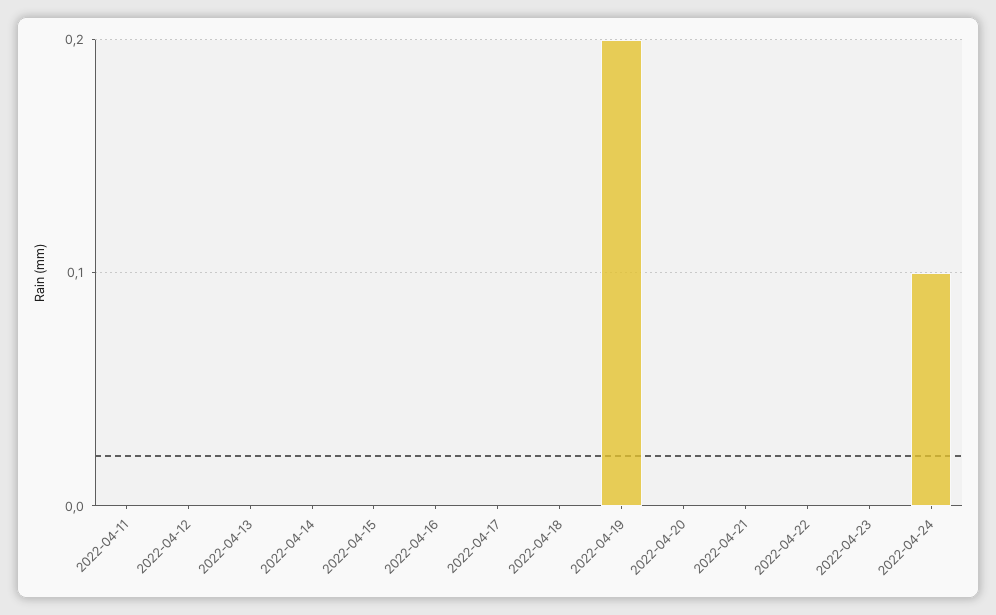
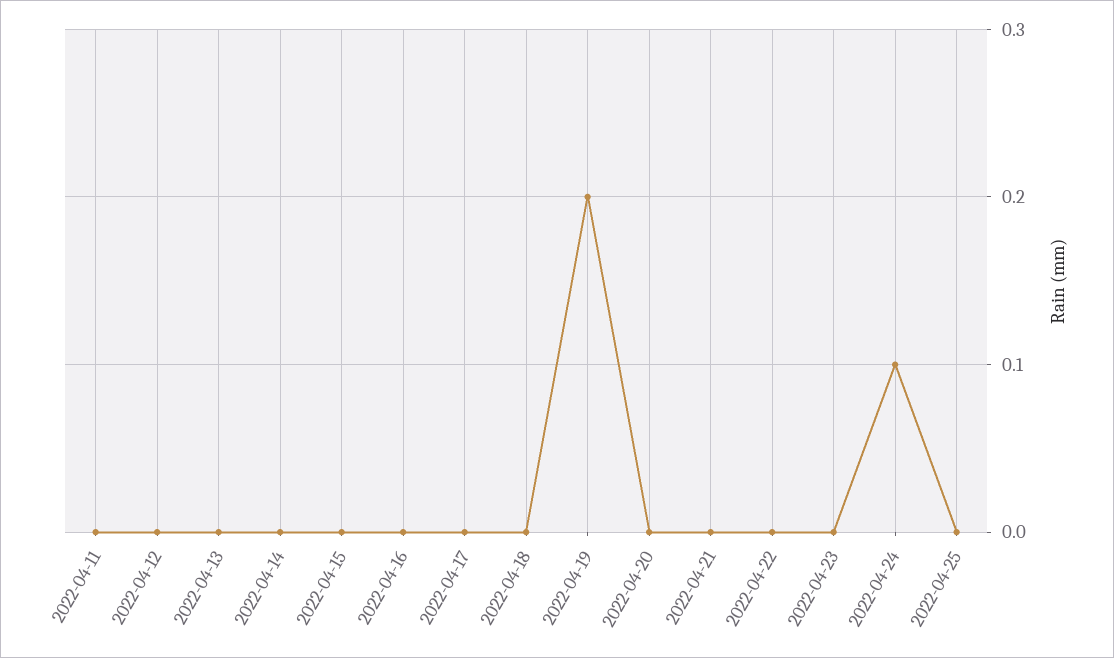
2022-04-25: none -> 0

